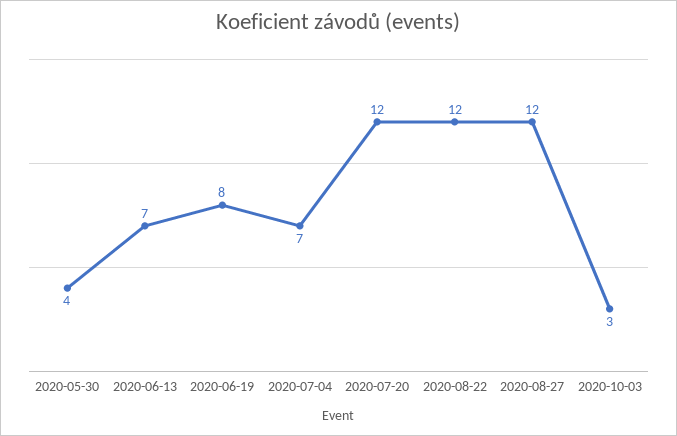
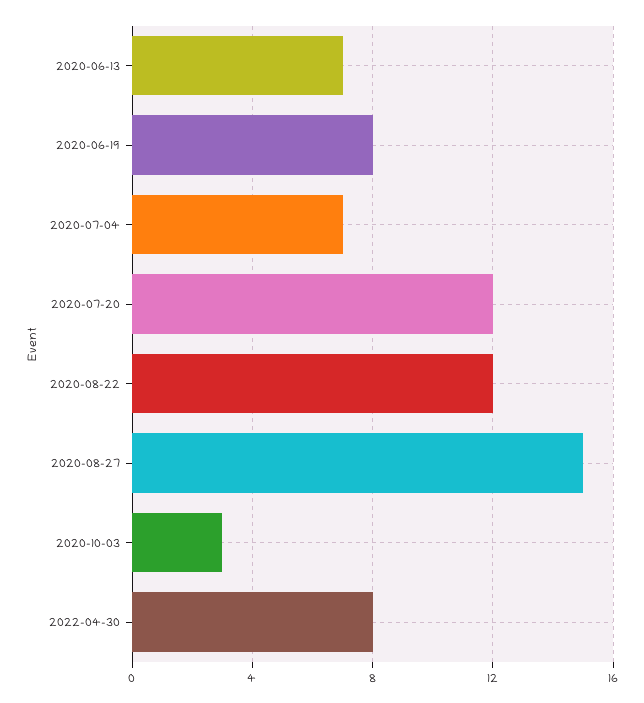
2020-05-30: 4 -> none
2020-08-27: 12 -> 15
2022-04-30: none -> 8

